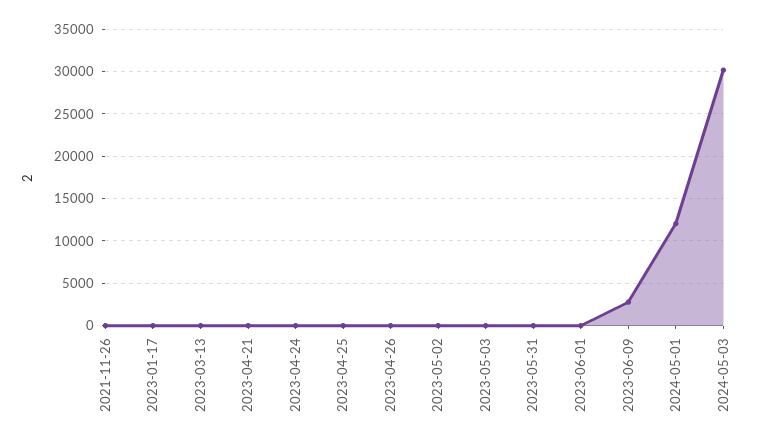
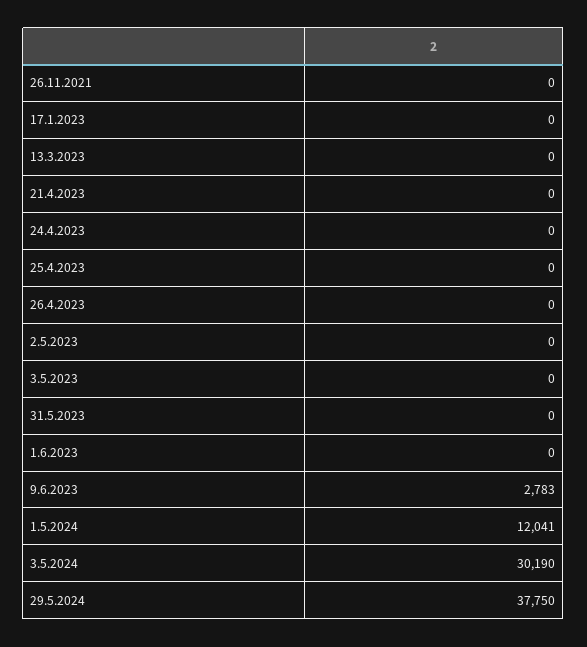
29.5.2024: none -> 37750

